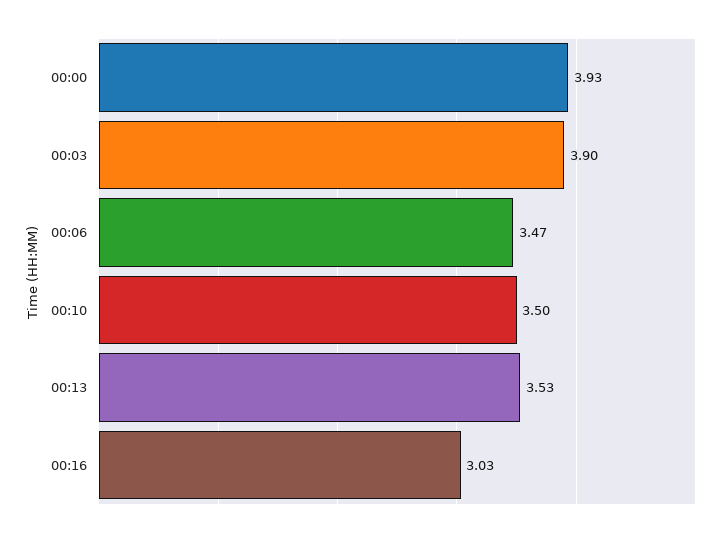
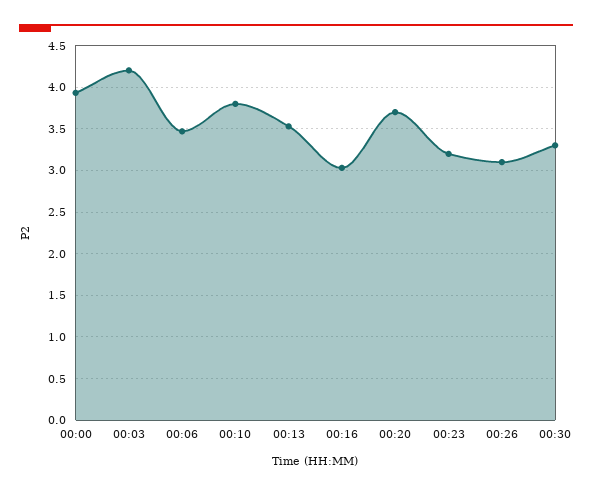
00:03: 3.9 -> 4.2
00:10: 3.5 -> 3.8
00:20: none -> 3.7
00:23: none -> 3.2
00:26: none -> 3.1
00:30: none -> 3.3

